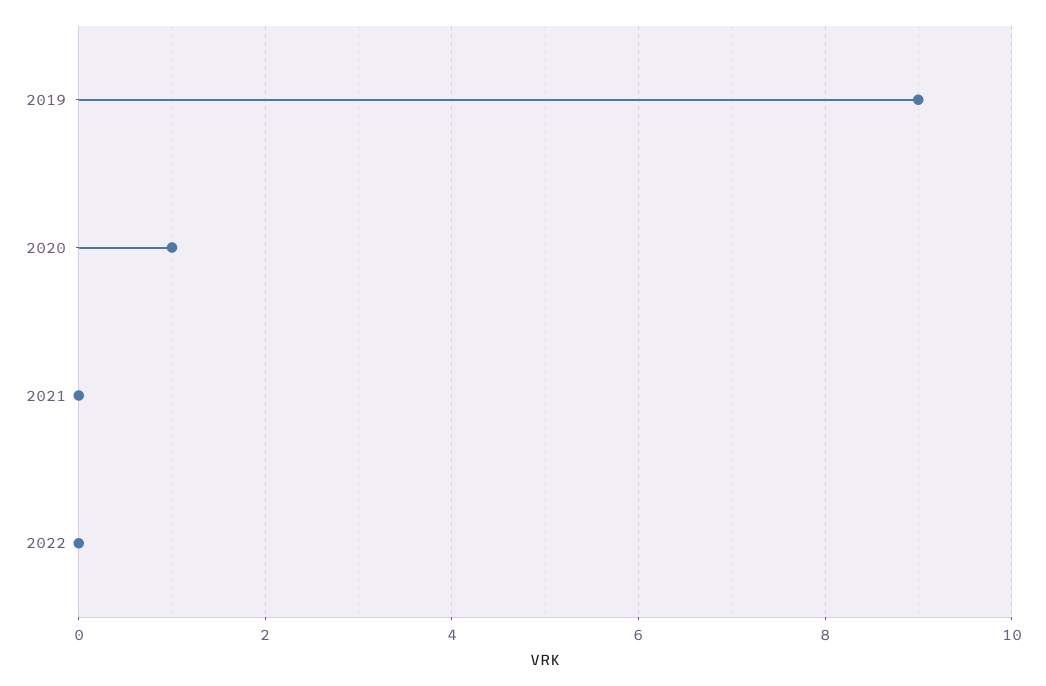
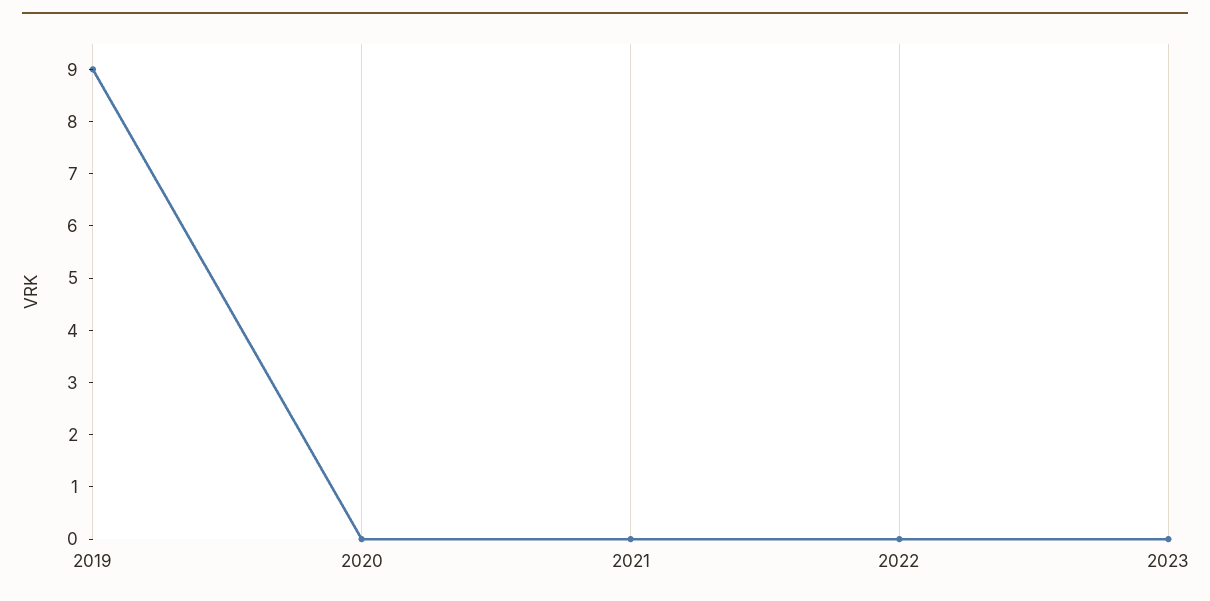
2020: 1 -> 0
2023: none -> 0

